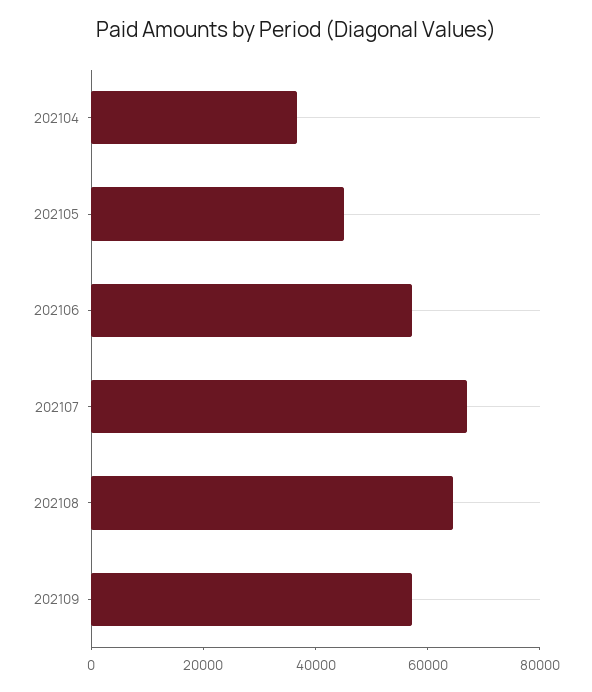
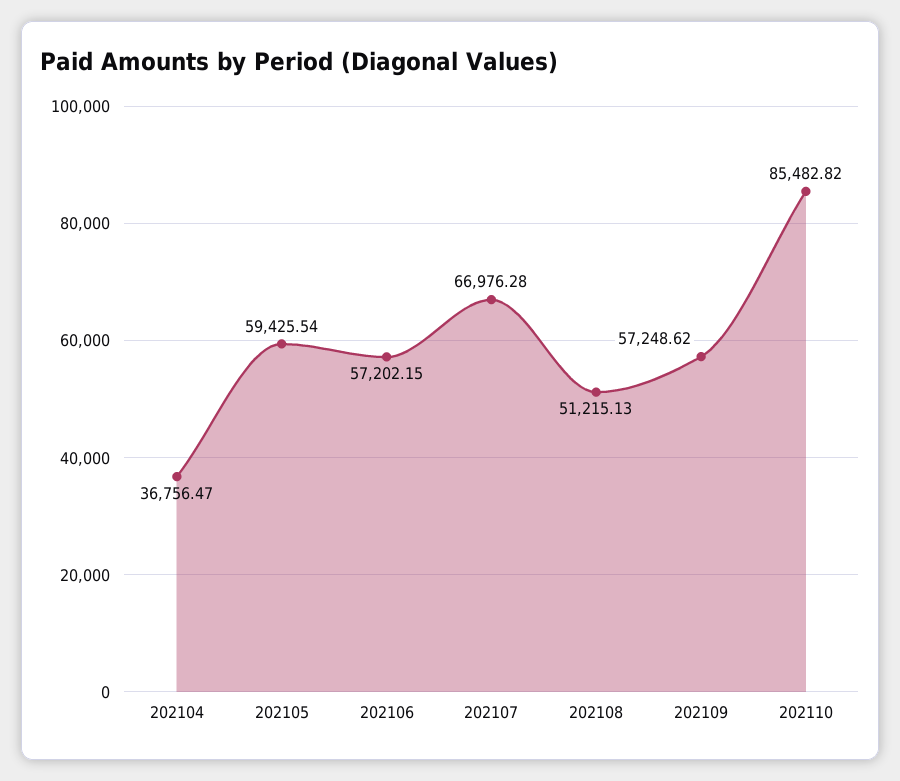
202105: 45000 -> 59425.54
202108: 65000 -> 51215.13
202110: none -> 85482.82

